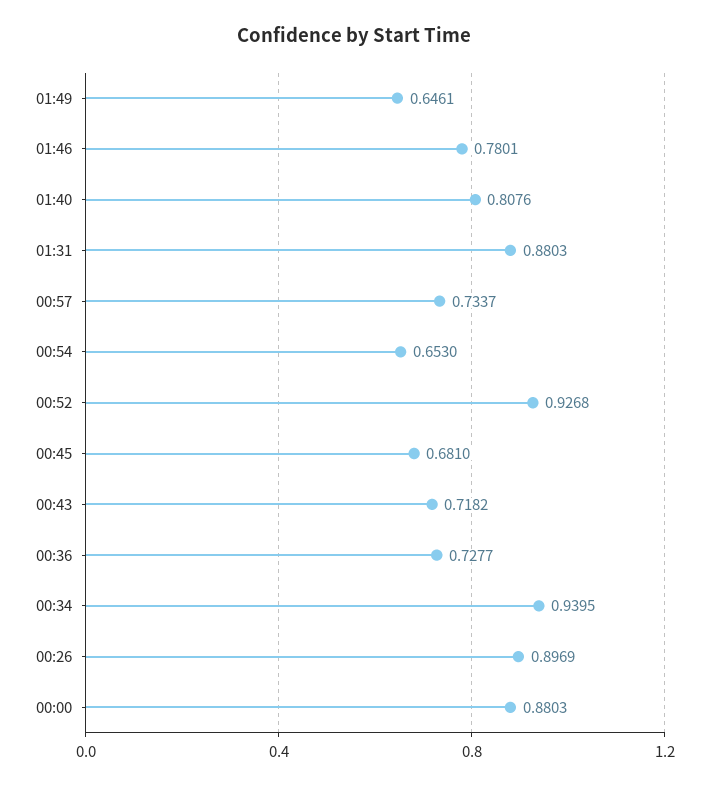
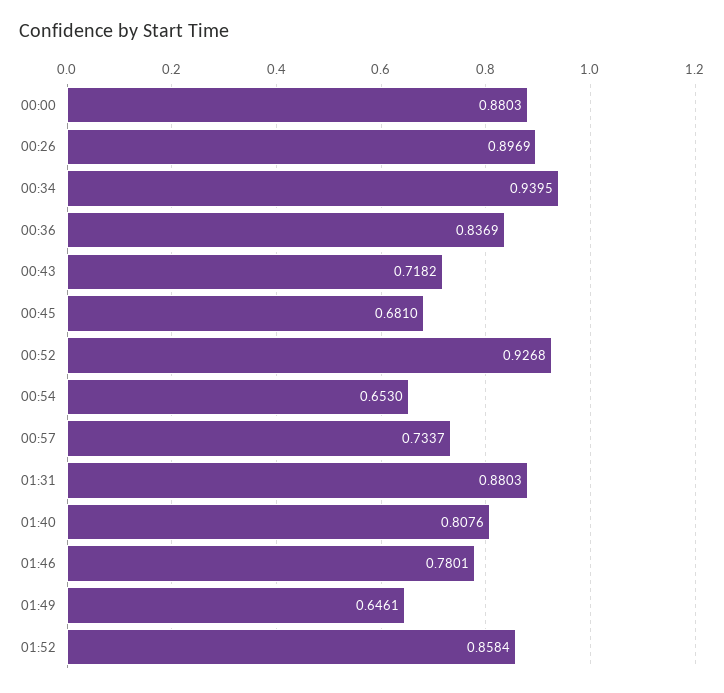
00:36: 0.7277 -> 0.8369
01:52: none -> 0.8584

